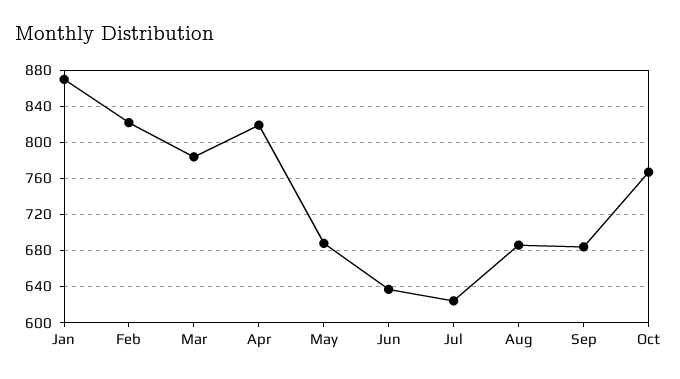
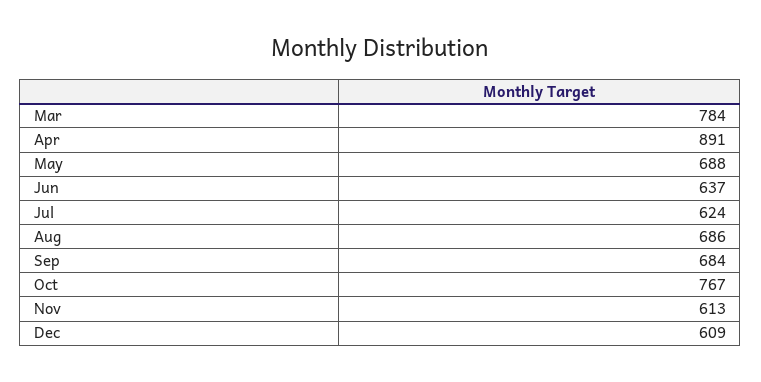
Jan: 870 -> none
Feb: 820 -> none
Apr: 820 -> 891
Nov: none -> 613
Dec: none -> 609

